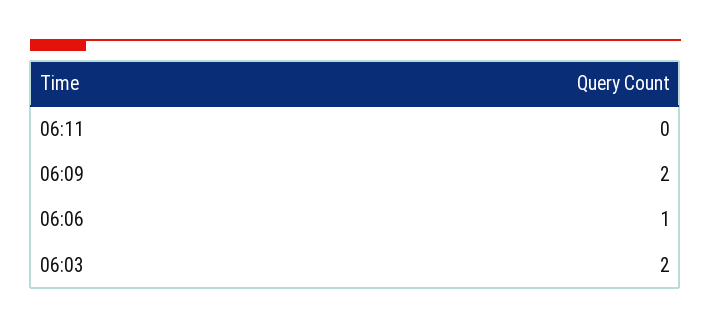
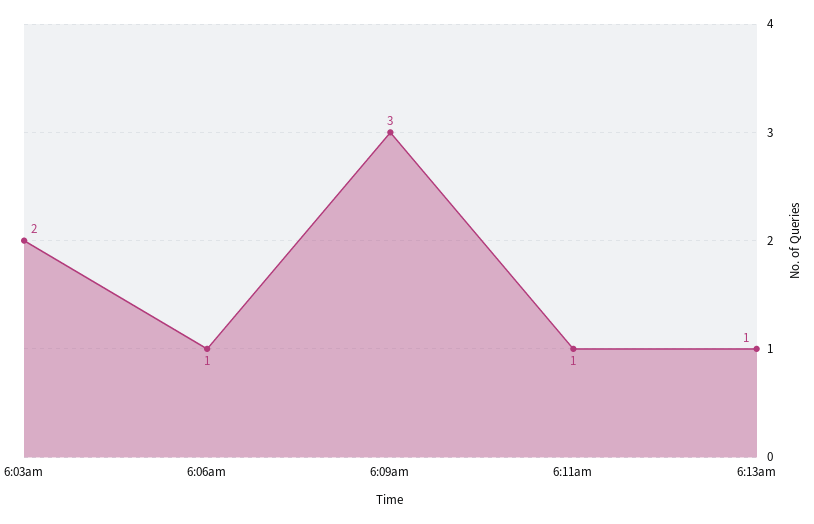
06:11: 0 -> 1
06:09: 2 -> 3
6:13am: none -> 1

